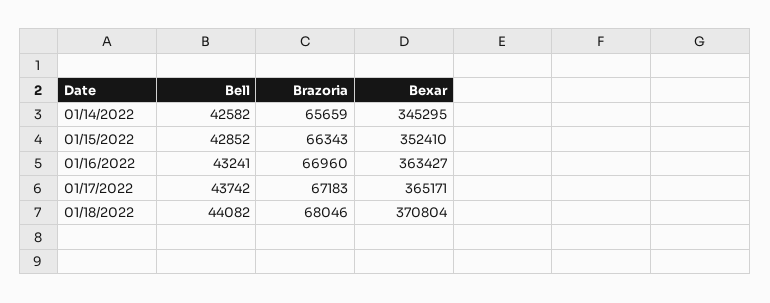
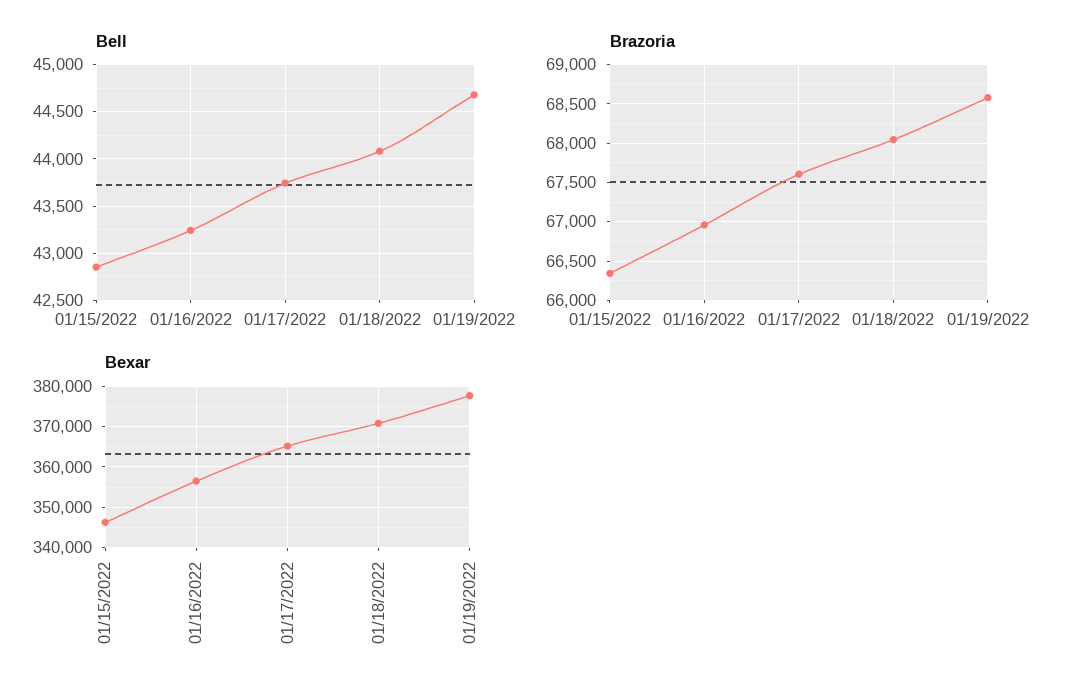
Bell, 01/14/2022: 42582 -> none
Brazoria, 01/14/2022: 65659 -> none
Bexar, 01/14/2022: 345295 -> none
Bexar, 01/15/2022: 352410 -> 346000
Bexar, 01/16/2022: 363427 -> 356000
Brazoria, 01/17/2022: 67183 -> 67600
Bell, 01/19/2022: none -> 44700
Brazoria, 01/19/2022: none -> 68600
Bexar, 01/19/2022: none -> 378000

